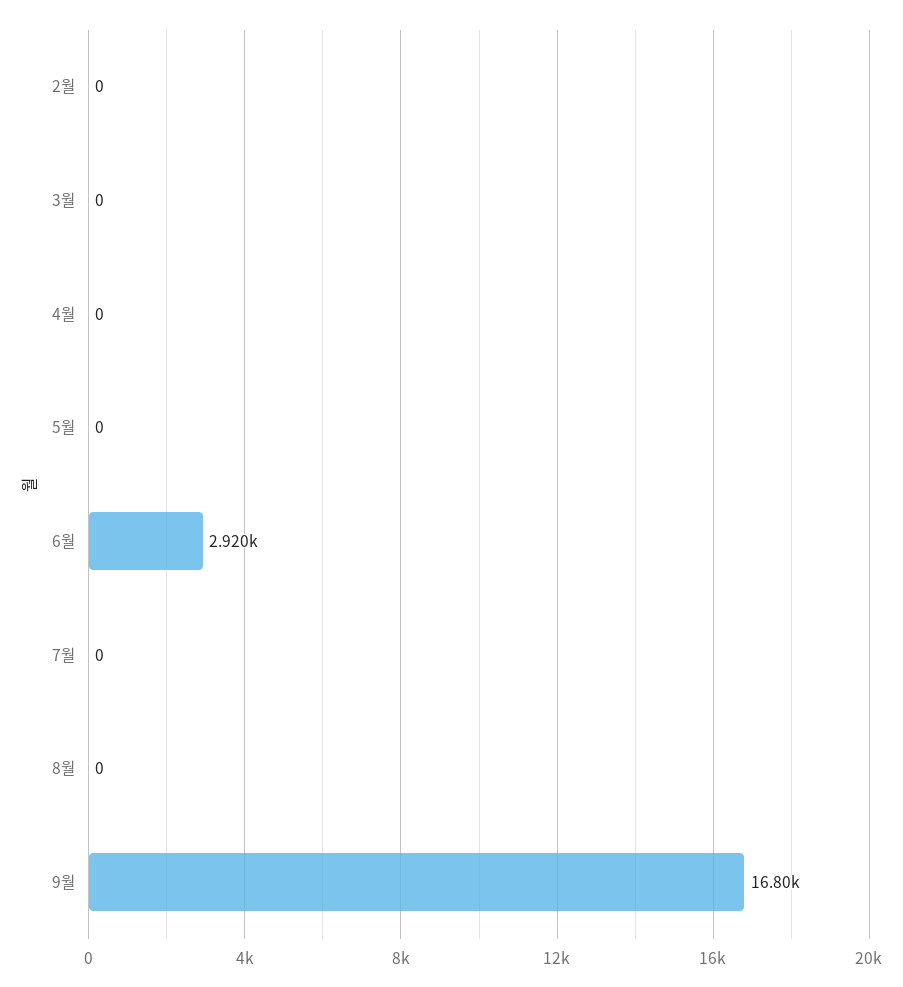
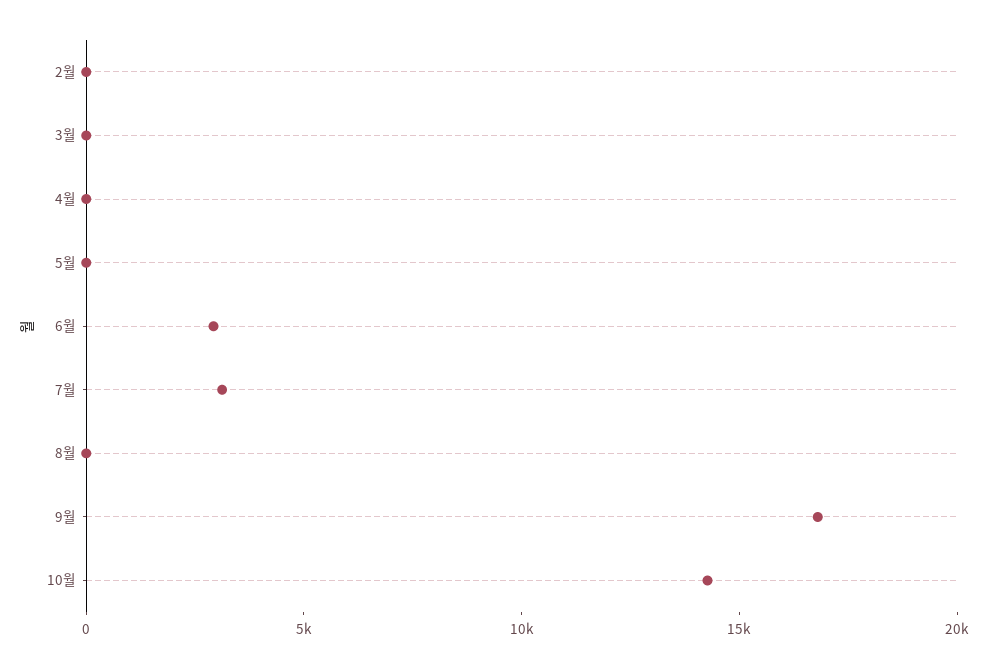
7월: 0 -> 3000
10월: none -> 14000

